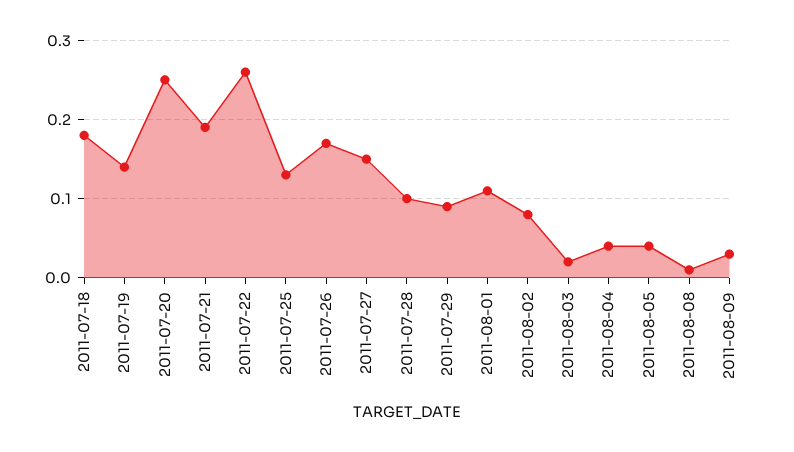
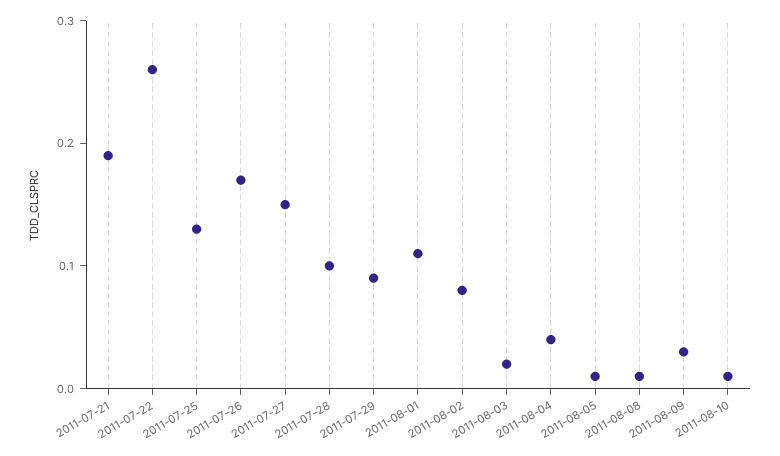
2011-07-18: 0.18 -> none
2011-07-19: 0.14 -> none
2011-07-20: 0.25 -> none
2011-08-05: 0.04 -> 0.01
2011-08-10: none -> 0.01

